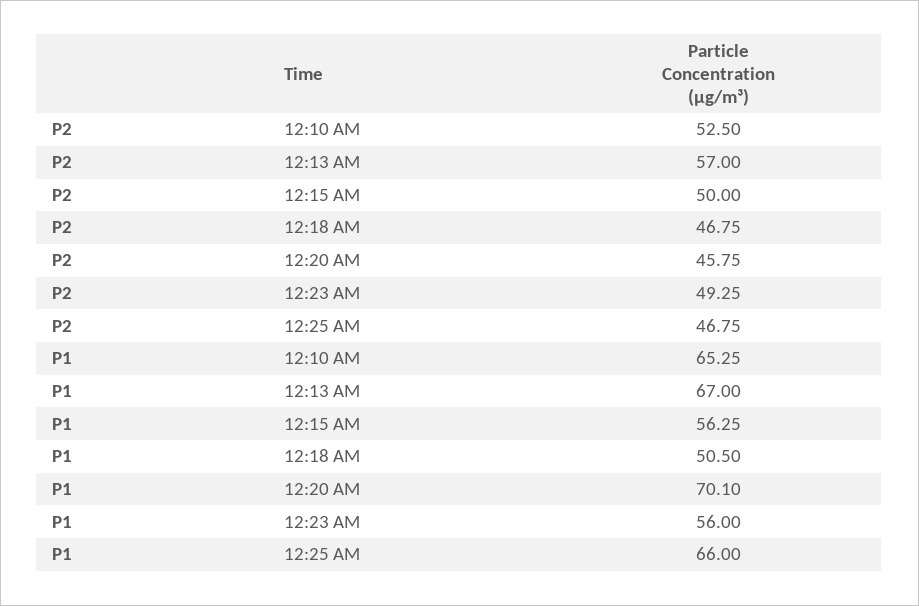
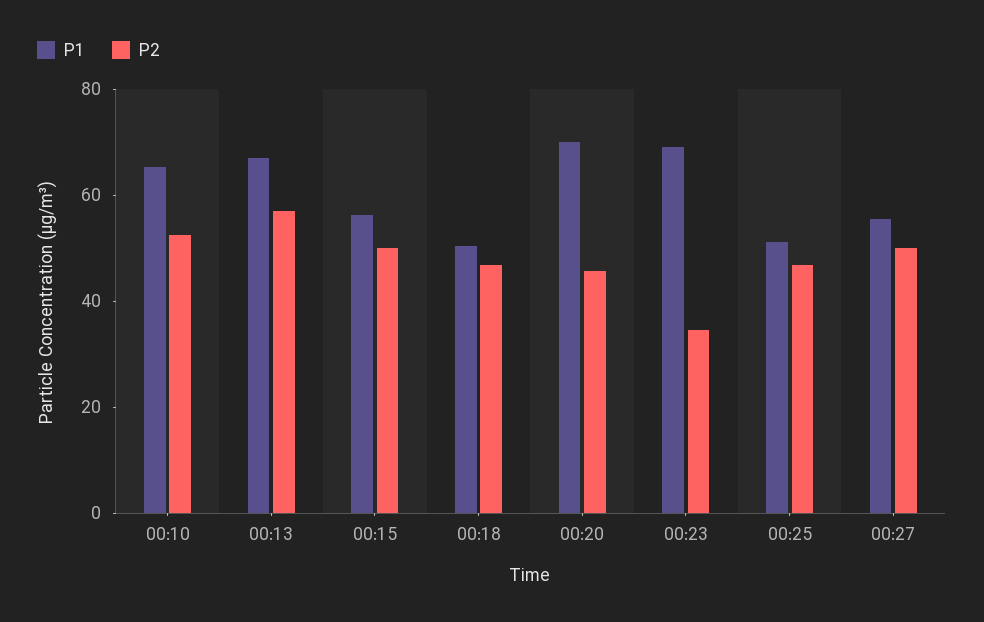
P2, 12:23 AM: 49.25 -> 35
P1, 12:23 AM: 56 -> 70
P1, 12:25 AM: 66 -> 50
P1, 00:27: none -> 55
P2, 00:27: none -> 50

